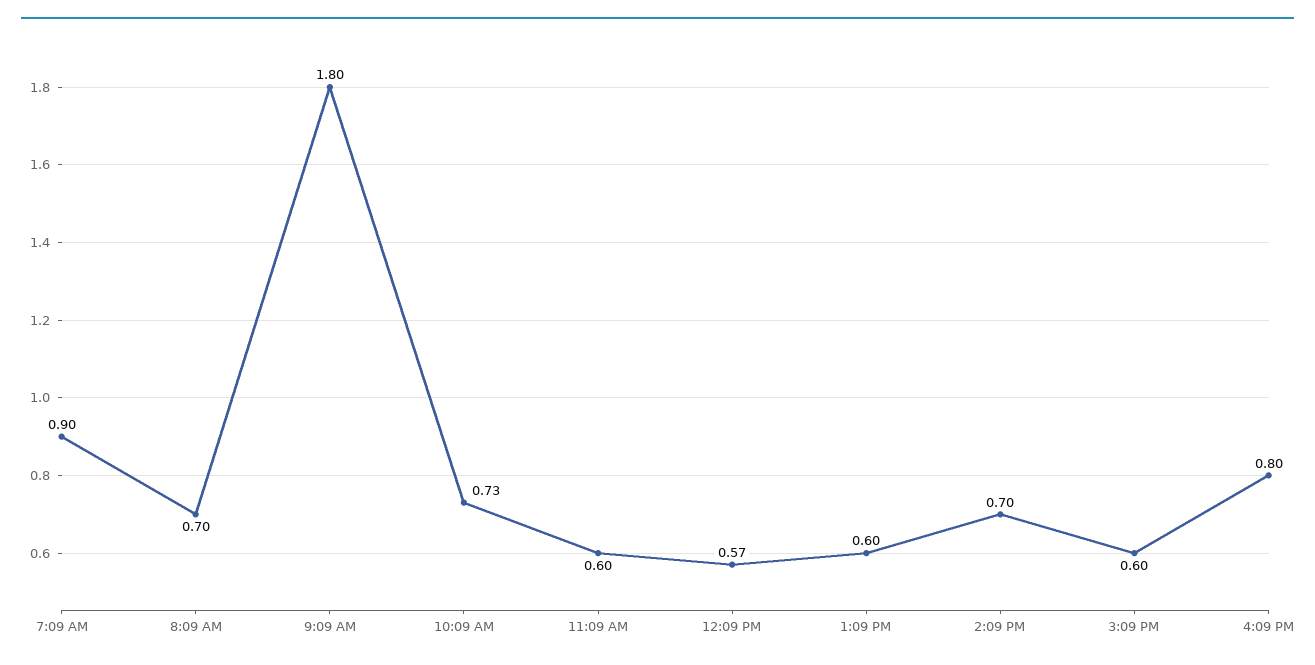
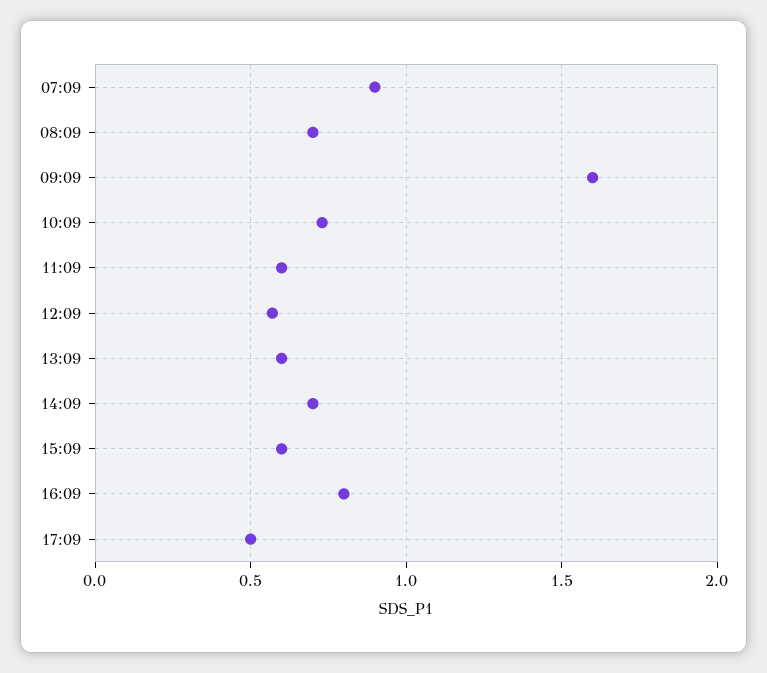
9:09 AM: 1.8 -> 1.6
17:09: none -> 0.5

